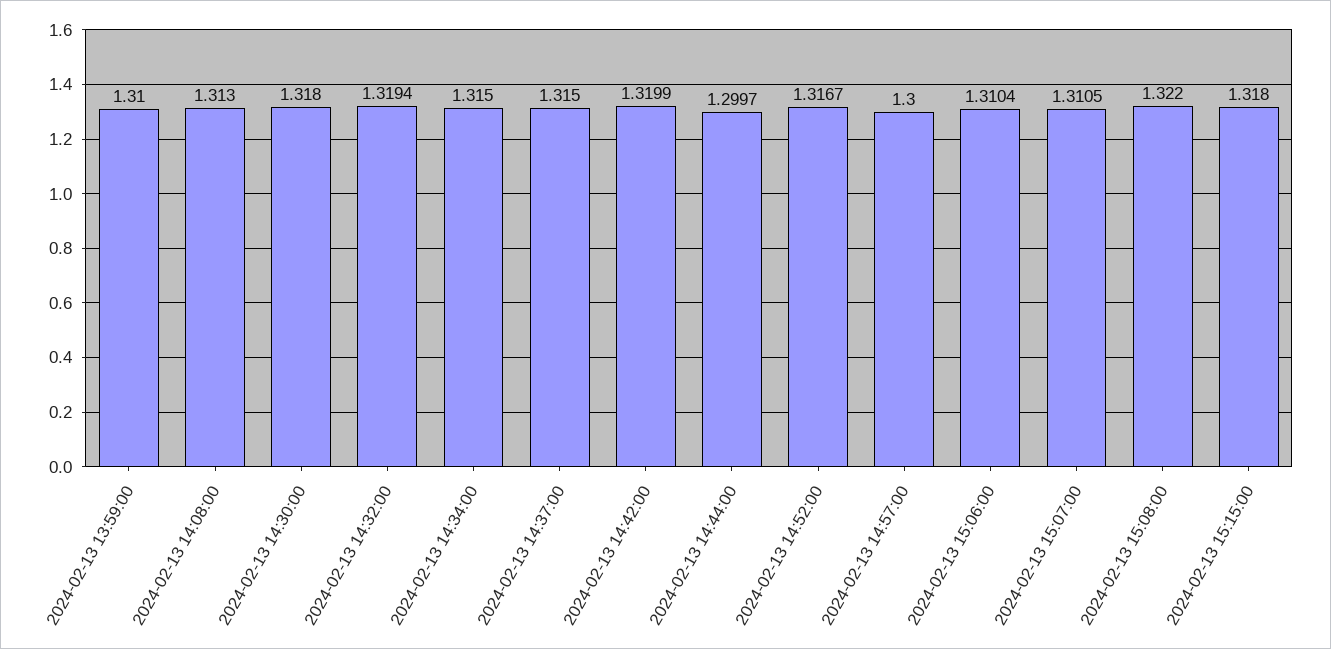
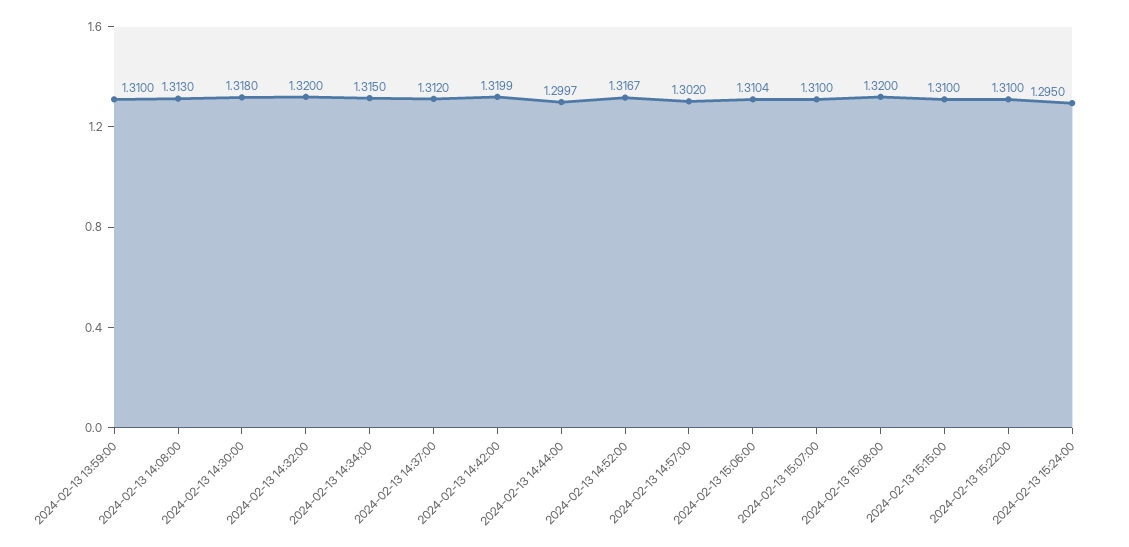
2024-02-13 14:32:00: 1.3194 -> 1.32
2024-02-13 14:37:00: 1.315 -> 1.312
2024-02-13 14:57:00: 1.3 -> 1.302
2024-02-13 15:07:00: 1.3105 -> 1.31
2024-02-13 15:08:00: 1.322 -> 1.32
2024-02-13 15:15:00: 1.318 -> 1.31
2024-02-13 15:22:00: none -> 1.31
2024-02-13 15:24:00: none -> 1.295

